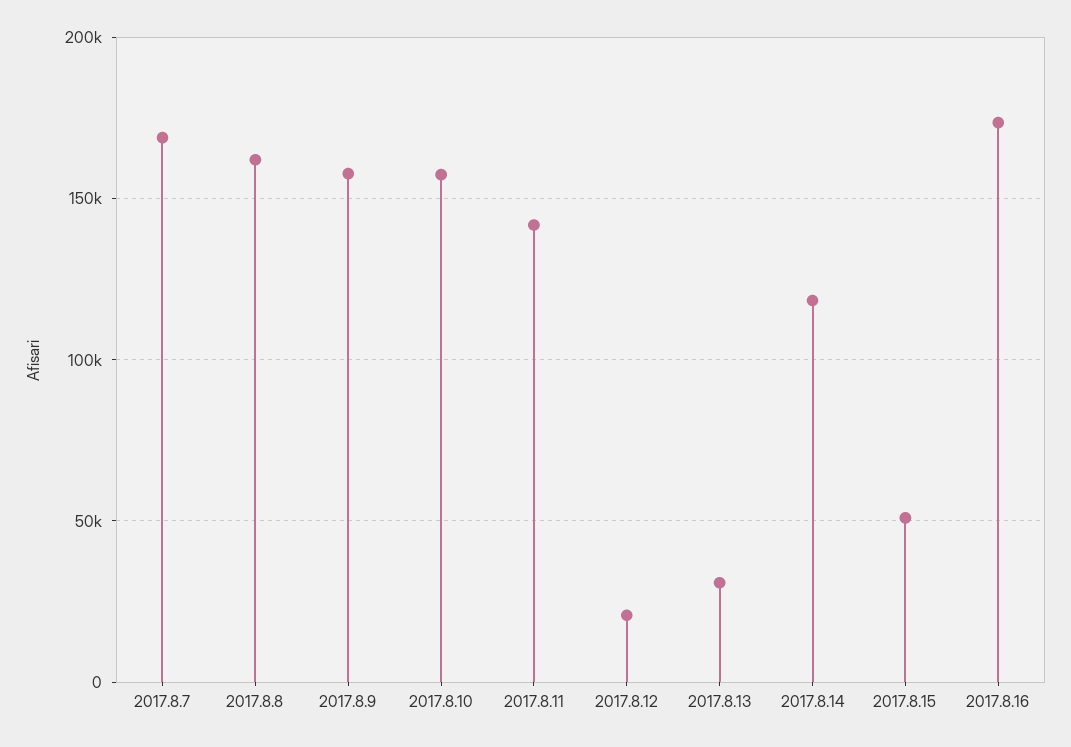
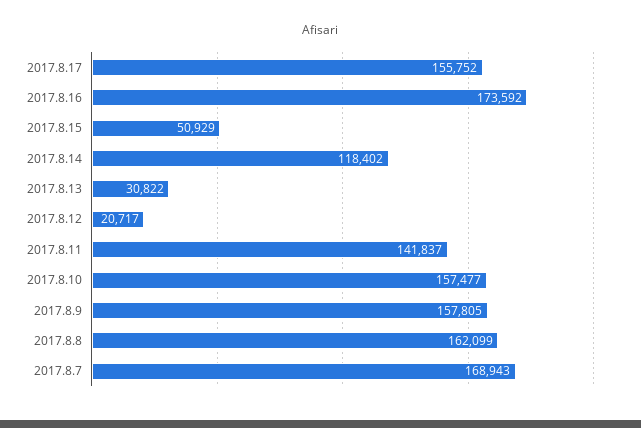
2017.8.17: none -> 155752

